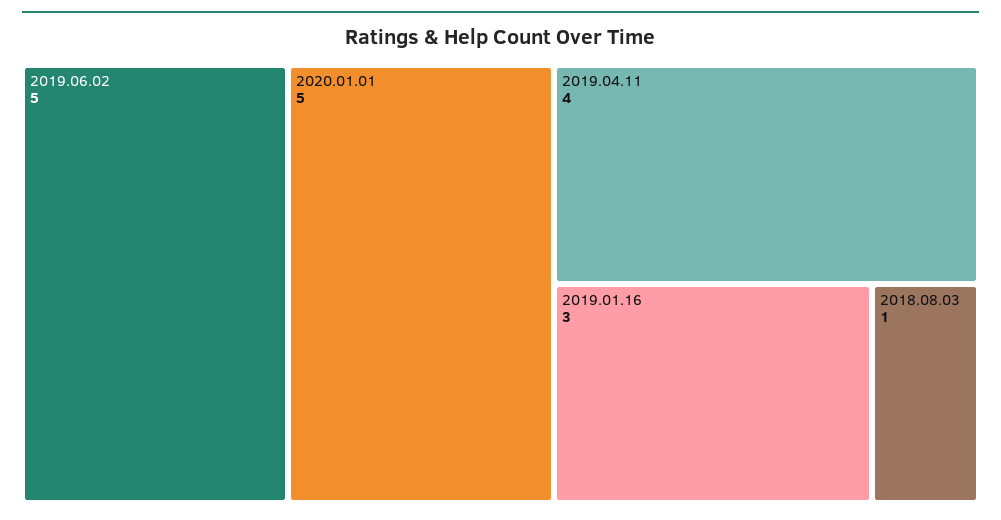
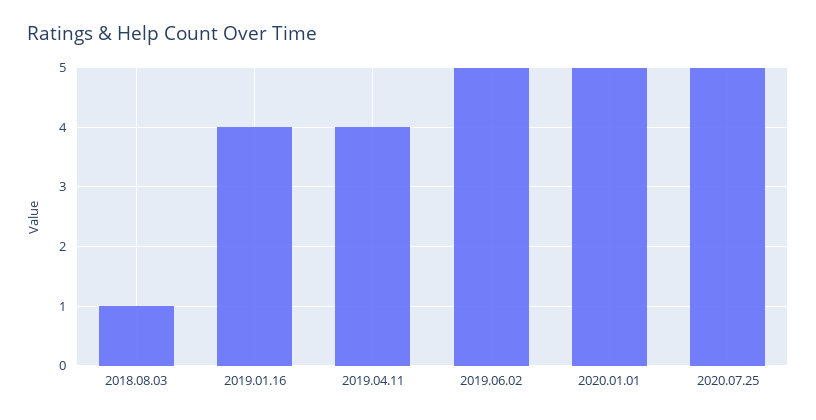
2019.01.16: 3 -> 4
2020.07.25: none -> 5

